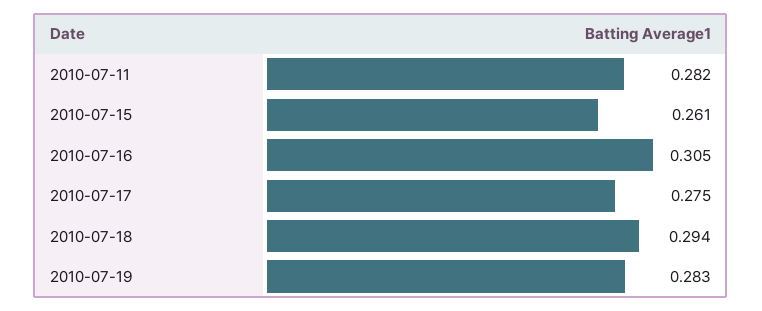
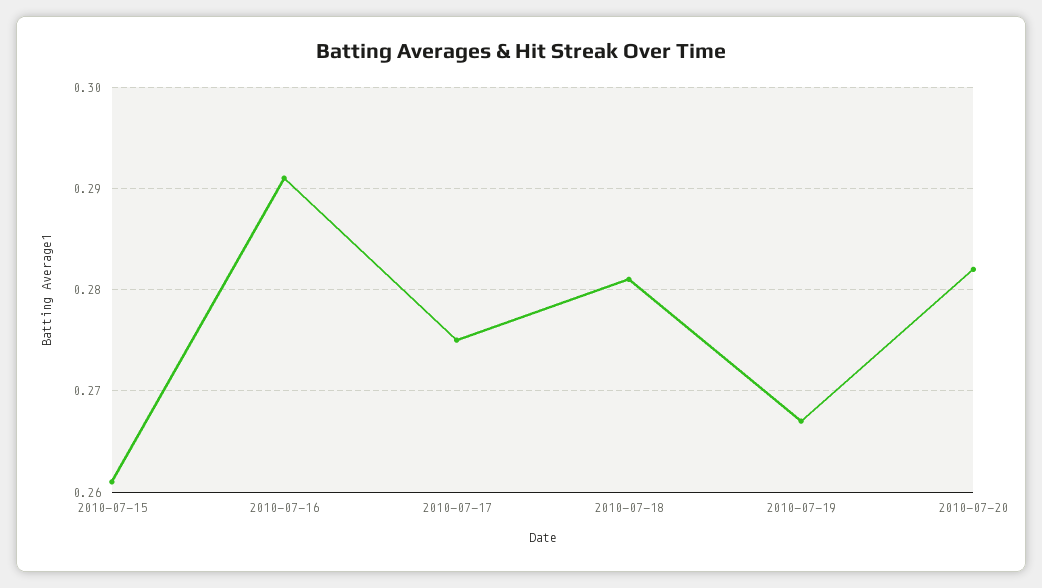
2010-07-11: 0.282 -> none
2010-07-16: 0.305 -> 0.291
2010-07-18: 0.294 -> 0.281
2010-07-19: 0.283 -> 0.267
2010-07-20: none -> 0.282

